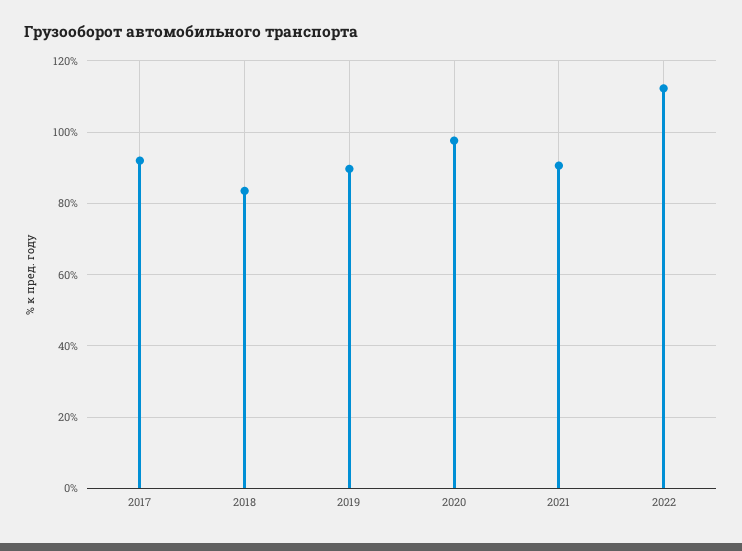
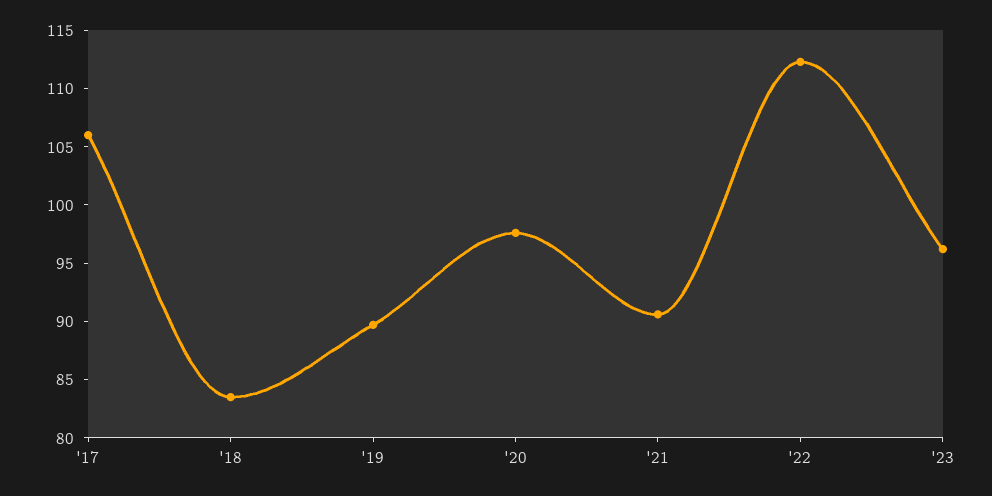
2017: 92 -> 106
'23: none -> 96

